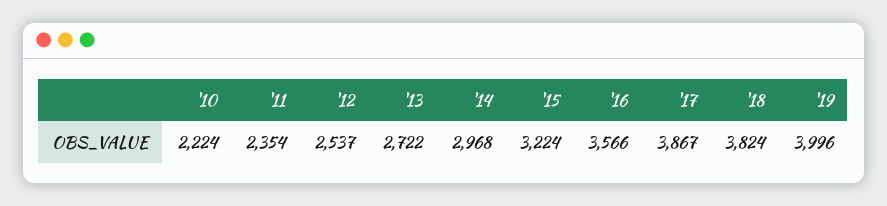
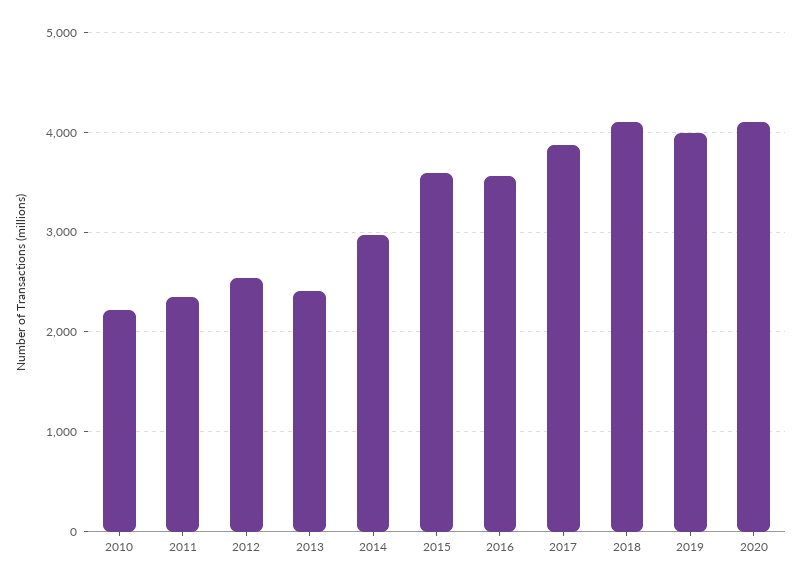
'13: 2722 -> 2400
'15: 3224 -> 3600
'18: 3824 -> 4100
2020: none -> 4100

